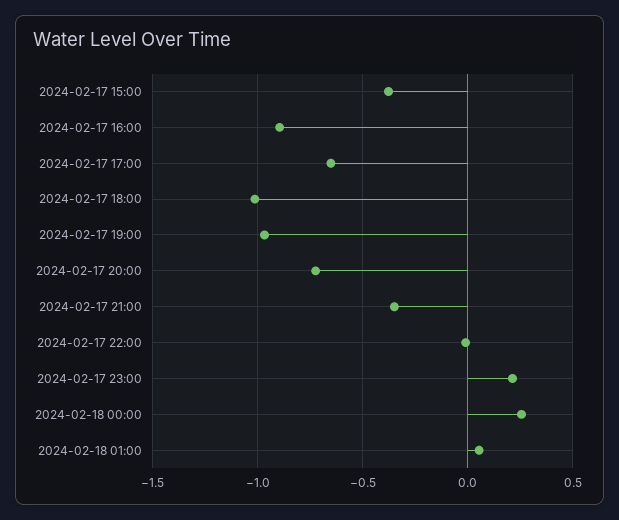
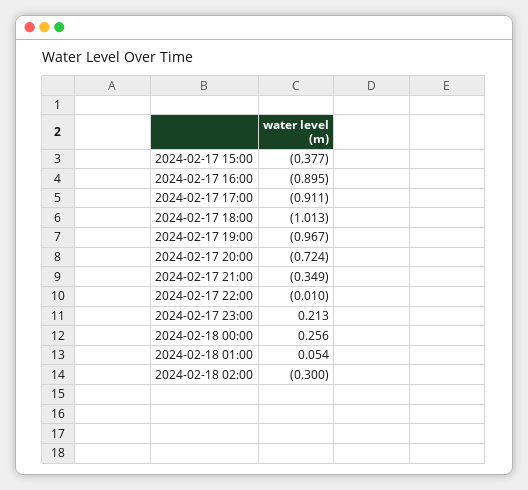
2024-02-17 17:00: -0.65 -> -0.911
2024-02-18 02:00: none -> -0.3

